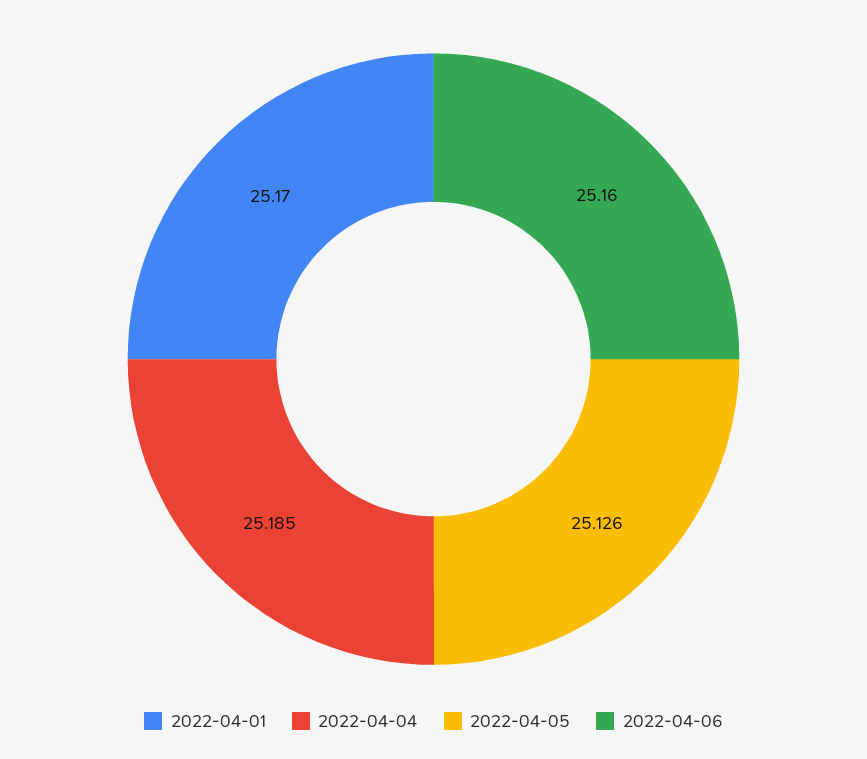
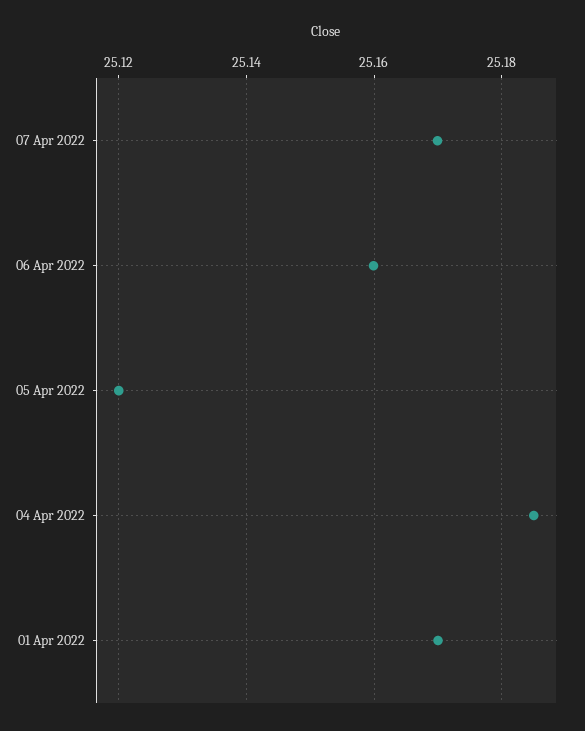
2022-04-05: 25.126 -> 25.12
07 Apr 2022: none -> 25.17

